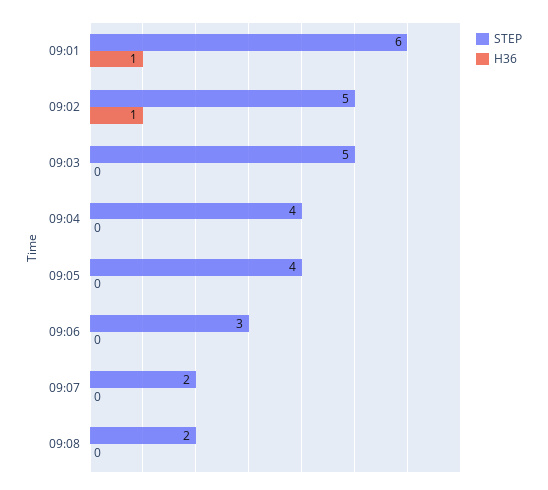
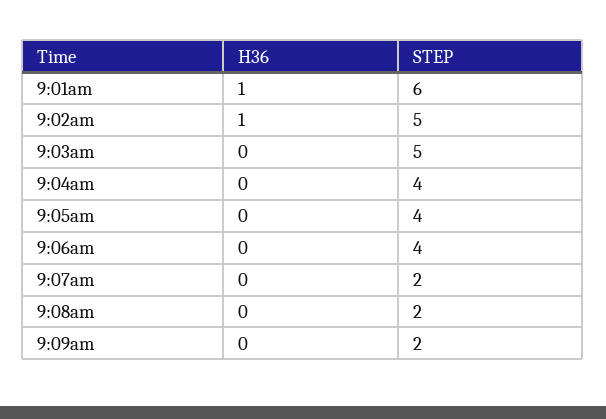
STEP, 09:06: 3 -> 4
H36, 9:09am: none -> 0
STEP, 9:09am: none -> 2

